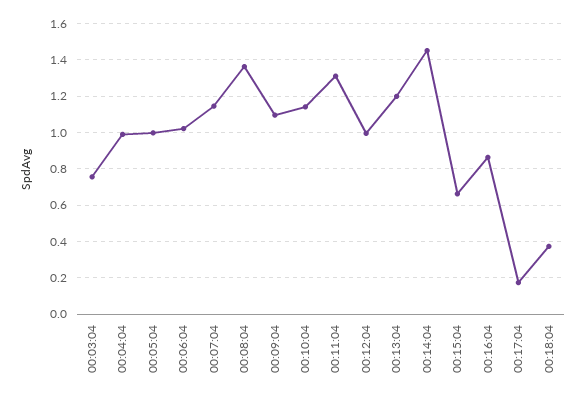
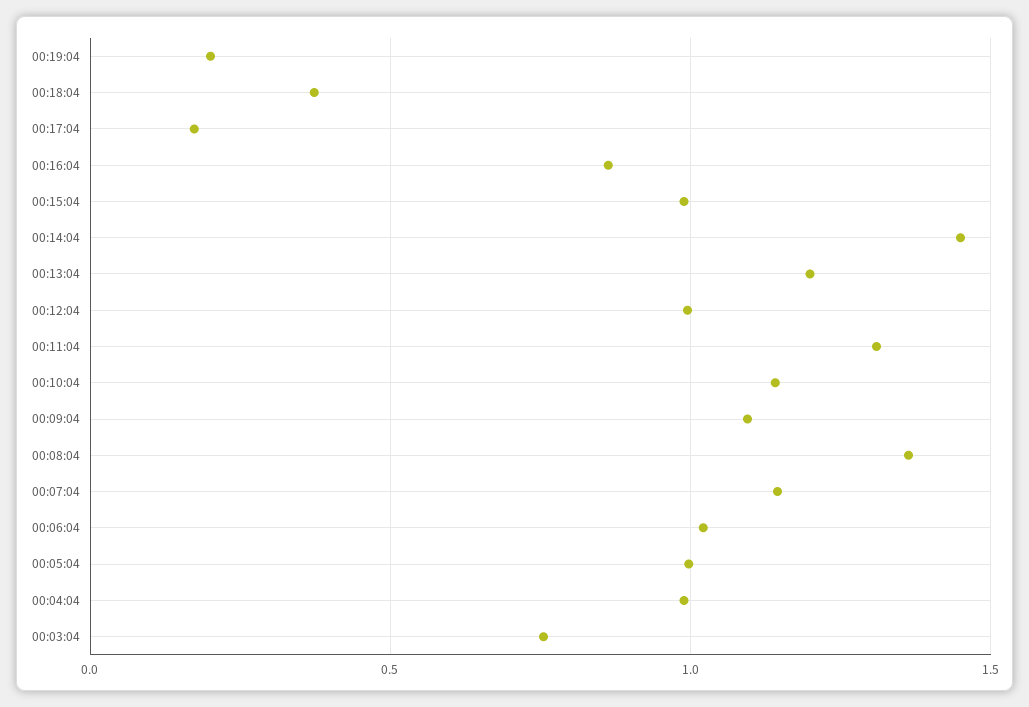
00:15:04: 0.65 -> 1
00:19:04: none -> 0.2

